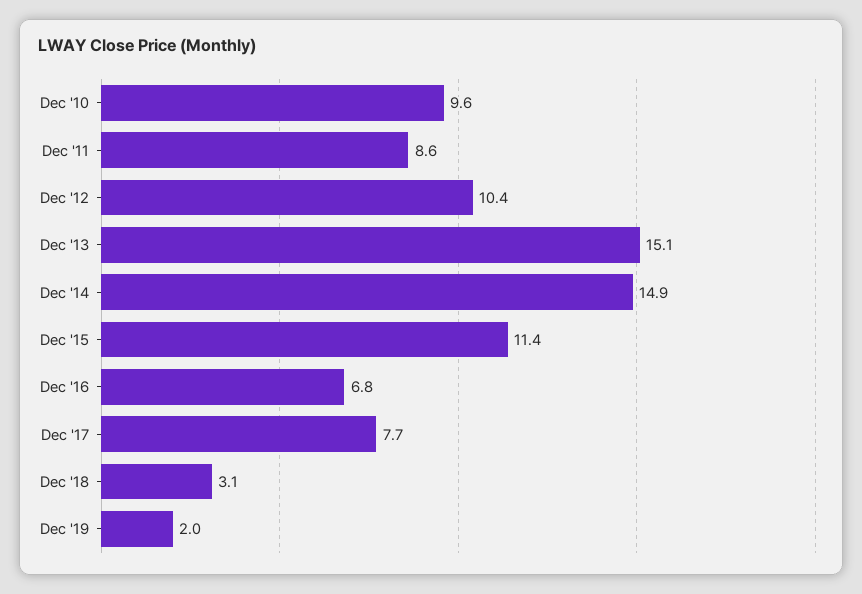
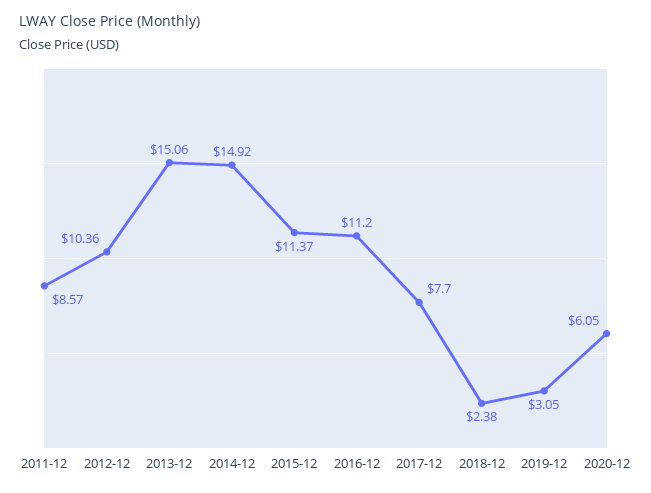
Dec '10: 9.6 -> none
Dec '16: 6.8 -> 11.2
Dec '18: 3.1 -> 2.38
Dec '19: 2 -> 3.05
2020-12: none -> 6.05

